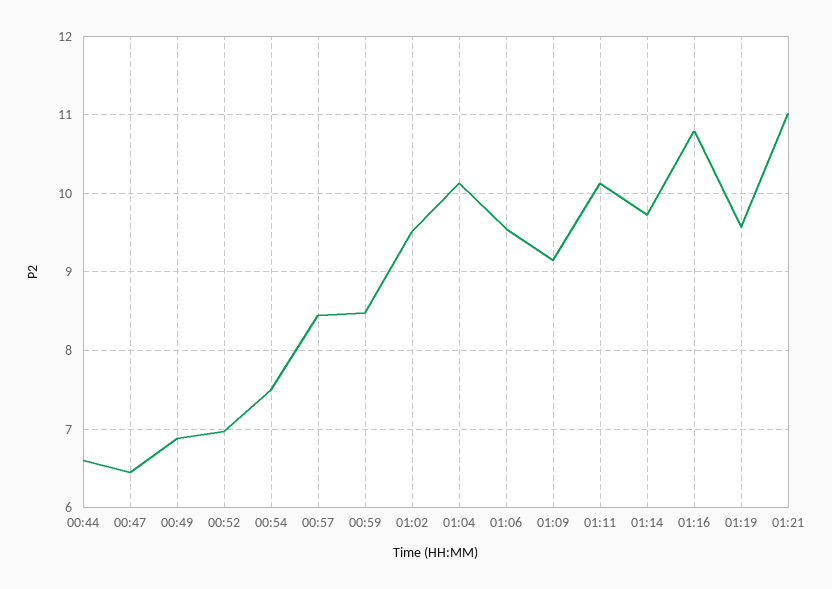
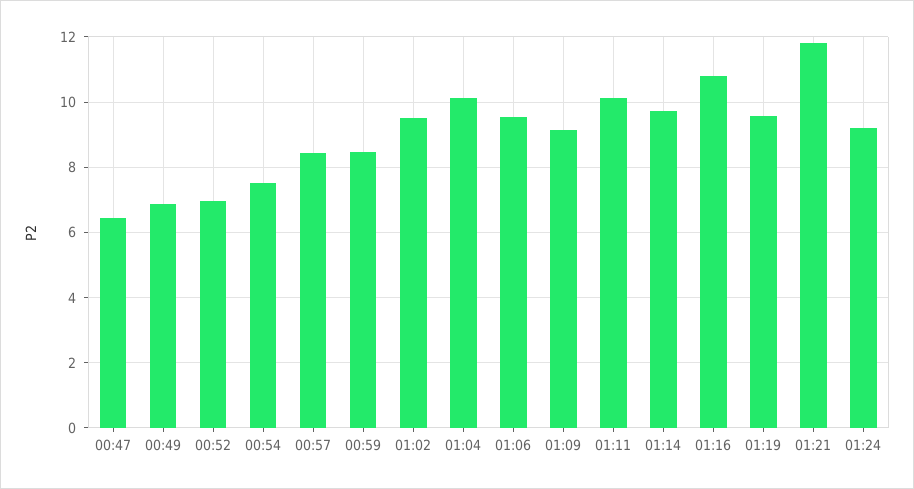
00:44: 6.6 -> none
01:21: 11 -> 11.8
01:24: none -> 9.2

